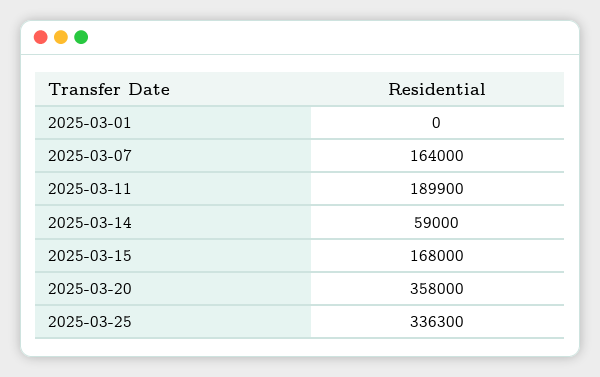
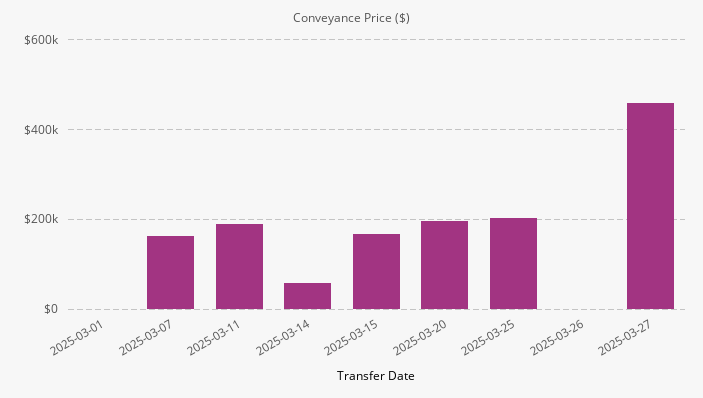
2025-03-20: 358000 -> 200000
2025-03-25: 336300 -> 200000
2025-03-26: none -> 0
2025-03-27: none -> 460000

